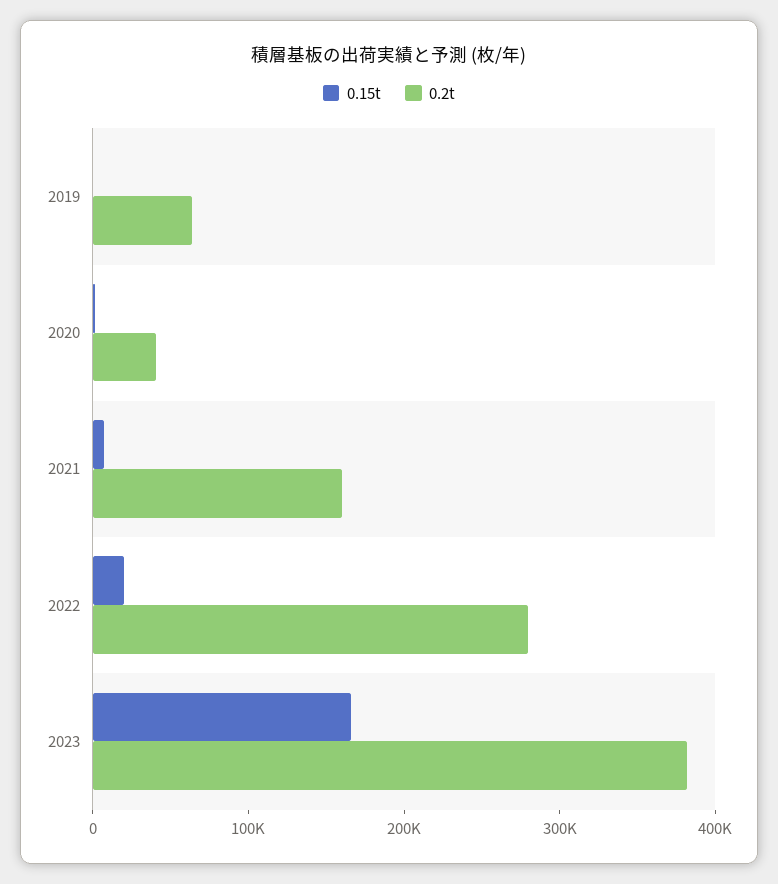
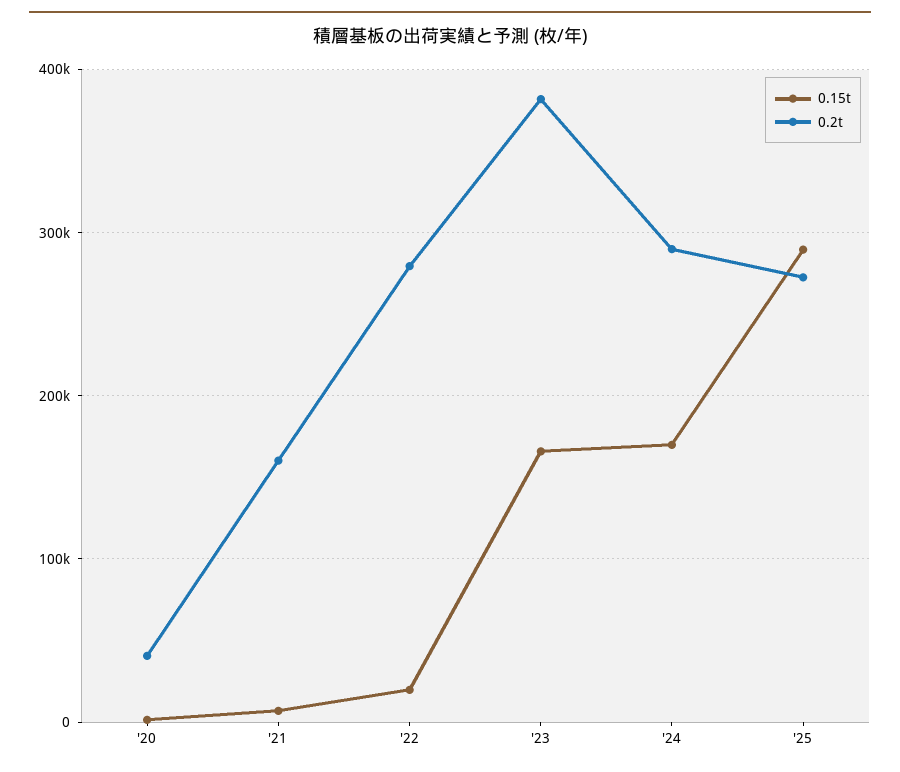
0.15t, 2019: 0 -> none
0.2t, 2019: 60000 -> none
0.15t, '24: none -> 170000
0.2t, '24: none -> 290000
0.15t, '25: none -> 290000
0.2t, '25: none -> 270000

